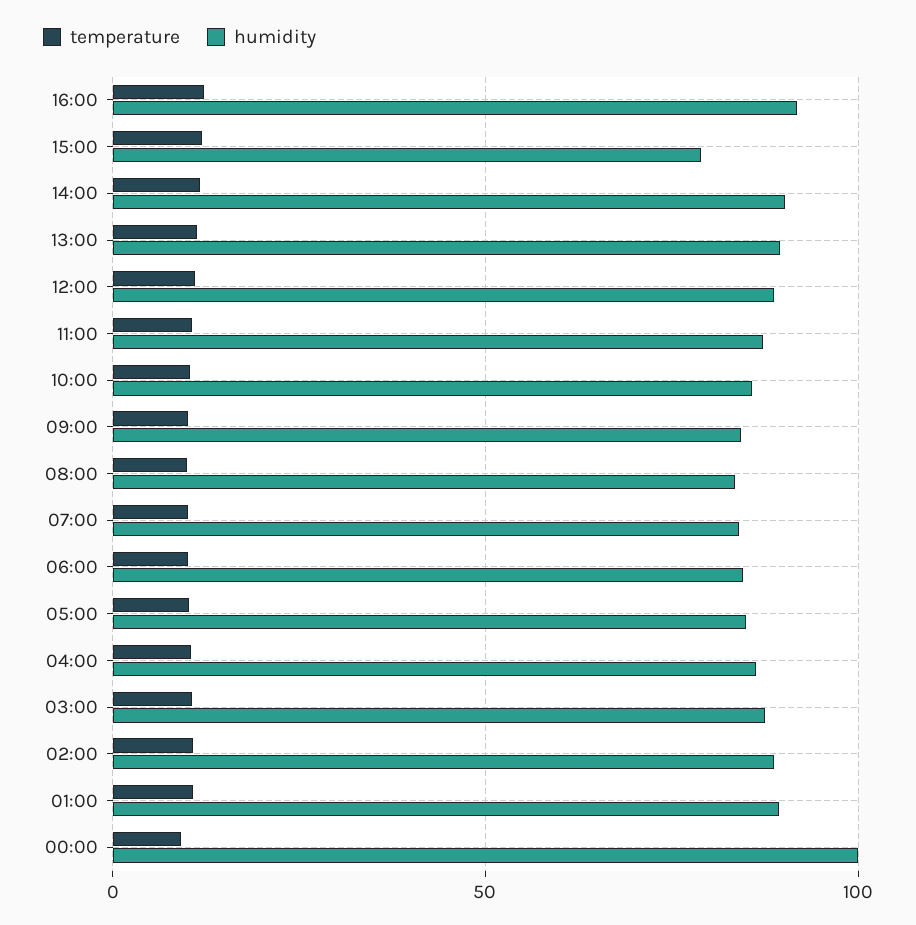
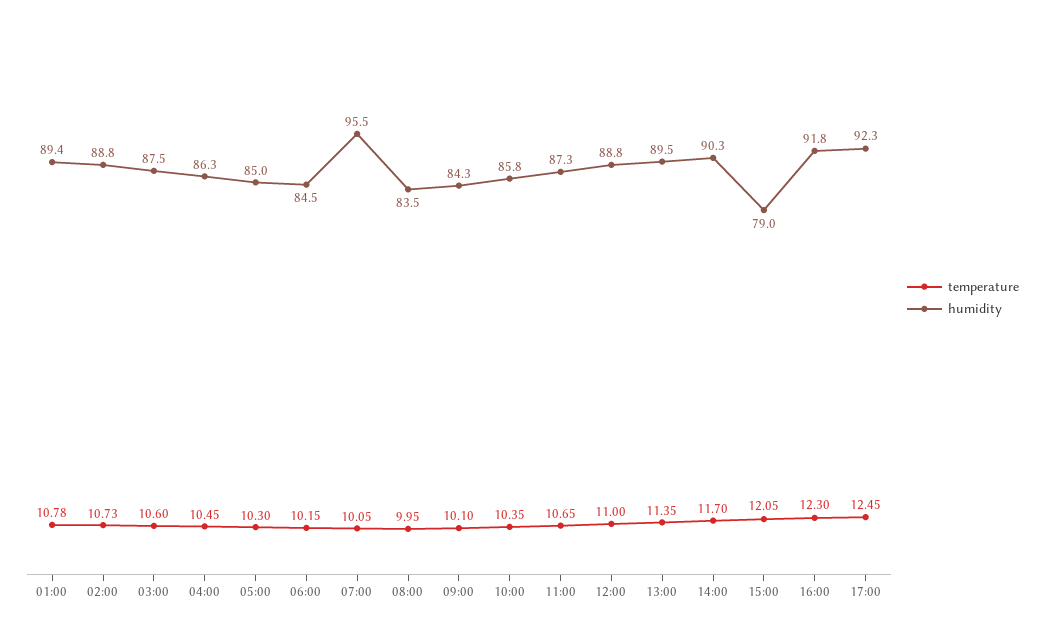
humidity, 07:00: 85 -> 95.5
temperature, 00:00: 10 -> none
humidity, 00:00: 100 -> none
temperature, 17:00: none -> 12.45
humidity, 17:00: none -> 92.3

